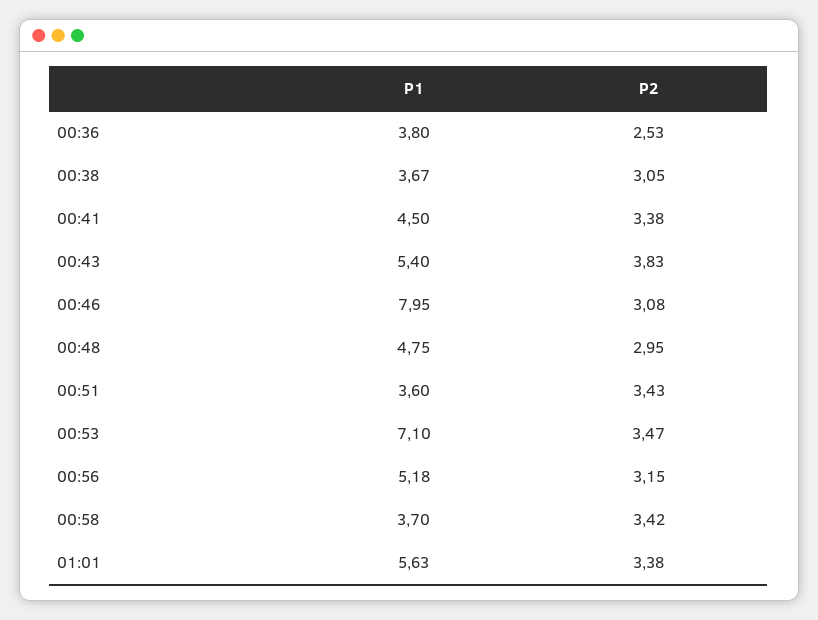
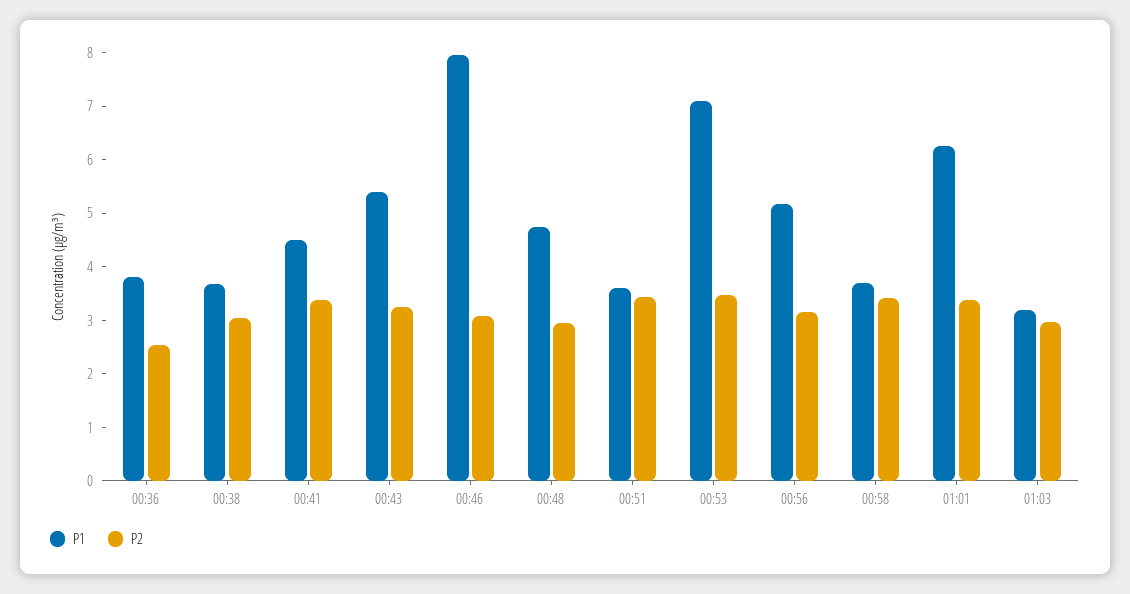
P2, 00:43: 3.83 -> 3.2
P1, 01:01: 5.63 -> 6.2
P1, 01:03: none -> 3.2
P2, 01:03: none -> 3

